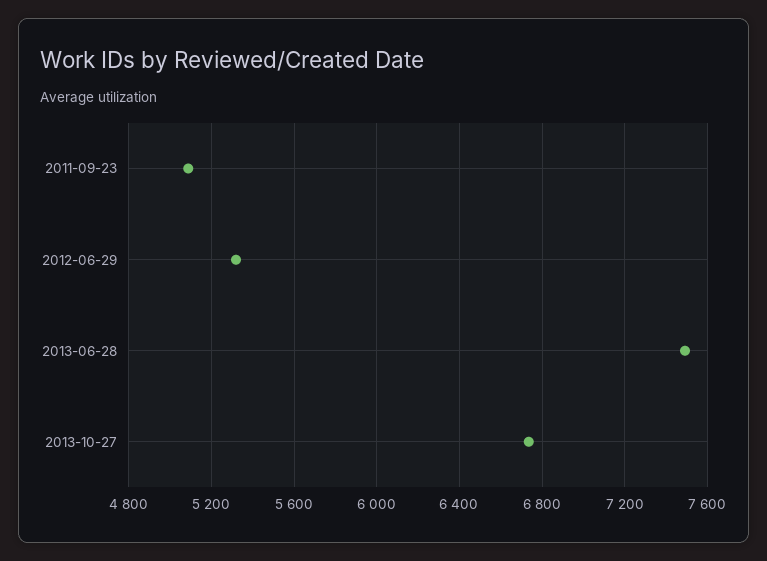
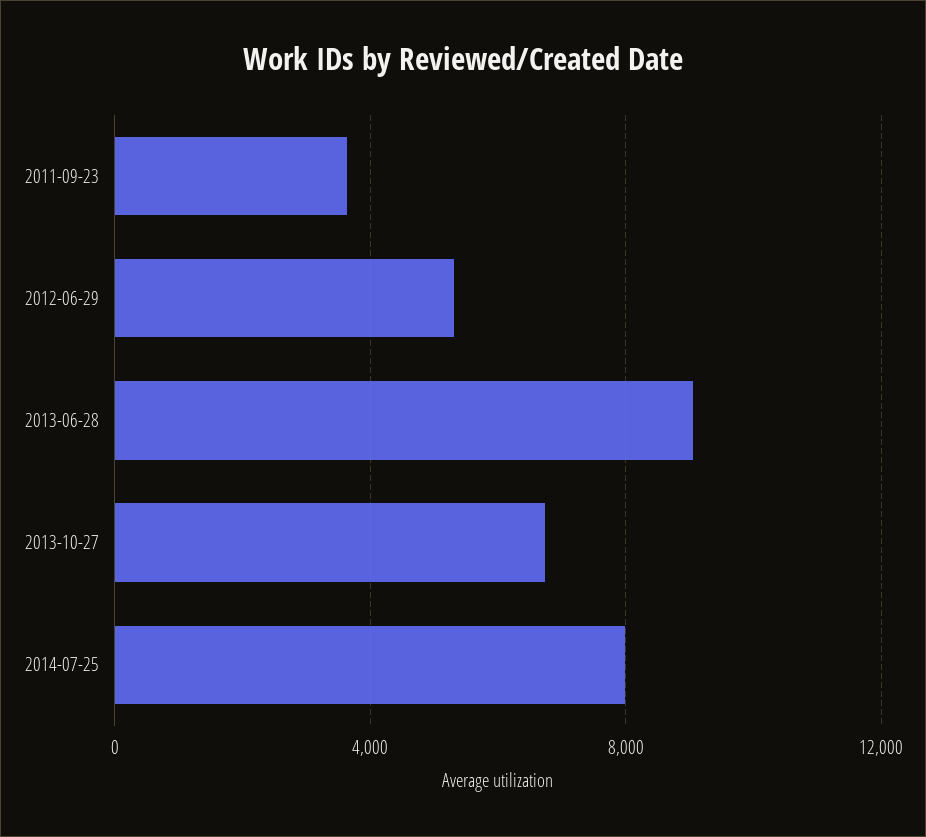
2011-09-23: 5100 -> 3500
2013-06-28: 7500 -> 9000
2014-07-25: none -> 8000

